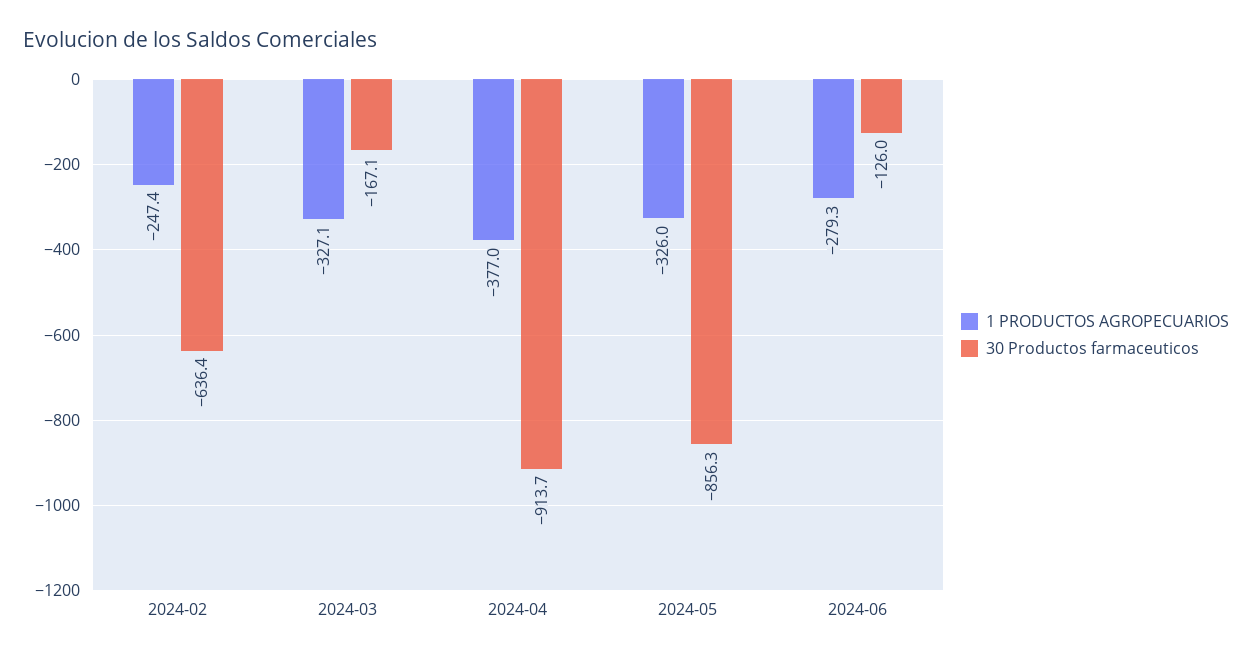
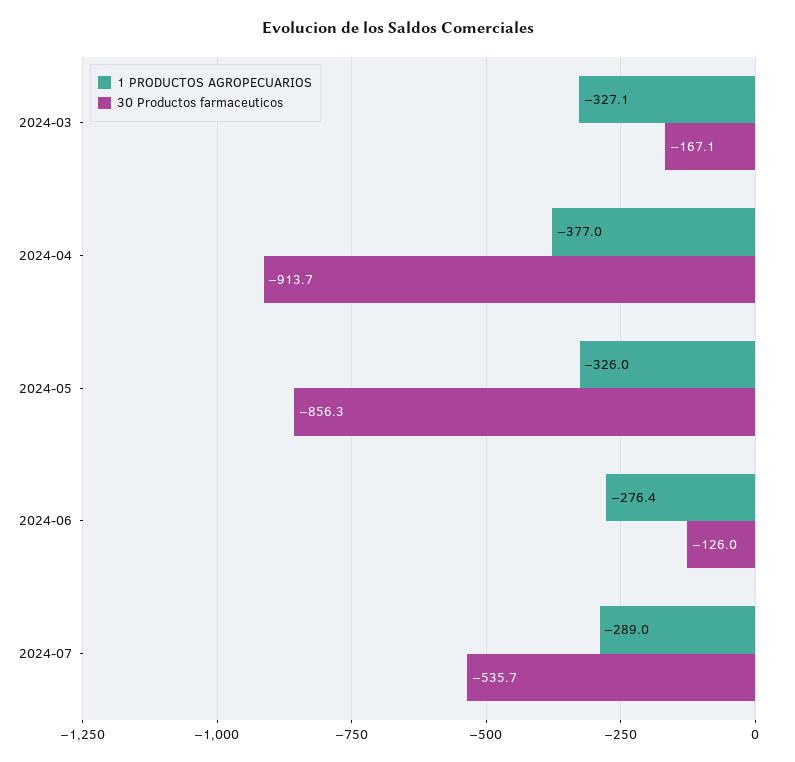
1 PRODUCTOS AGROPECUARIOS, 2024-02: -247.4 -> none
30 Productos farmaceuticos, 2024-02: -636.4 -> none
1 PRODUCTOS AGROPECUARIOS, 2024-06: -279.3 -> -276.4
1 PRODUCTOS AGROPECUARIOS, 2024-07: none -> -289
30 Productos farmaceuticos, 2024-07: none -> -535.7

